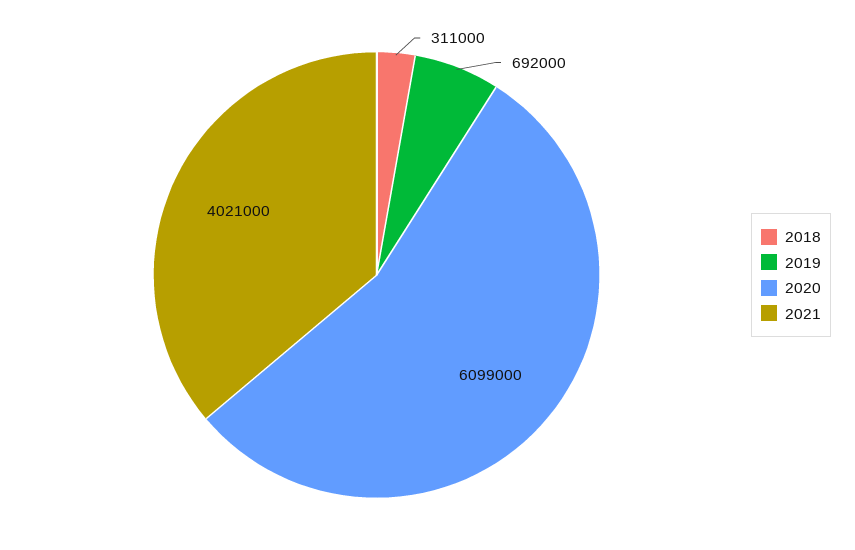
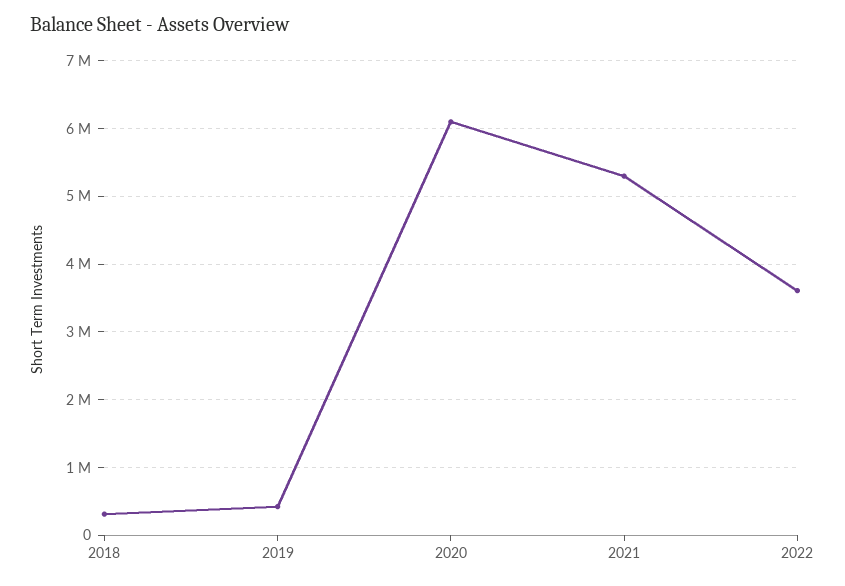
2019: 692000 -> 400000
2021: 4021000 -> 5300000
2022: none -> 3600000

